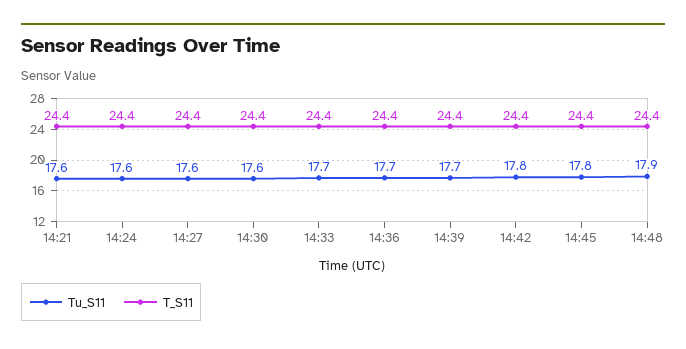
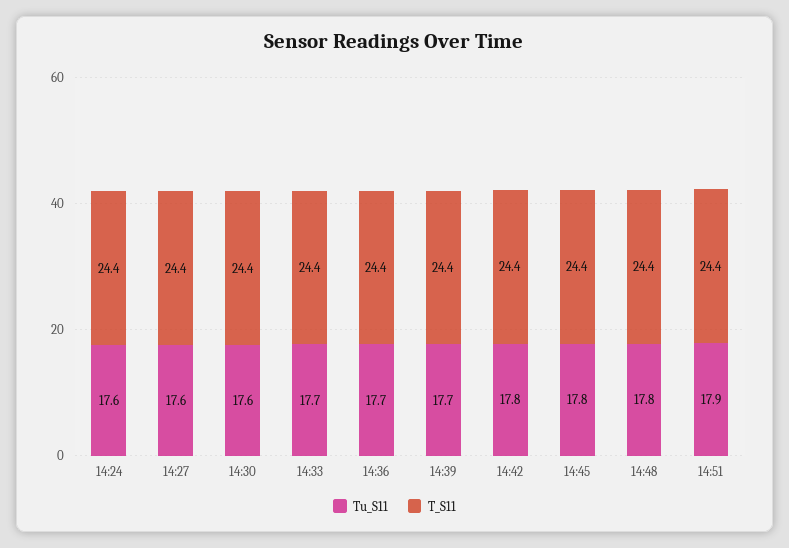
Tu_S11, 14:21: 17.6 -> none
T_S11, 14:21: 24.4 -> none
Tu_S11, 14:48: 17.9 -> 17.8
Tu_S11, 14:51: none -> 17.9
T_S11, 14:51: none -> 24.4

